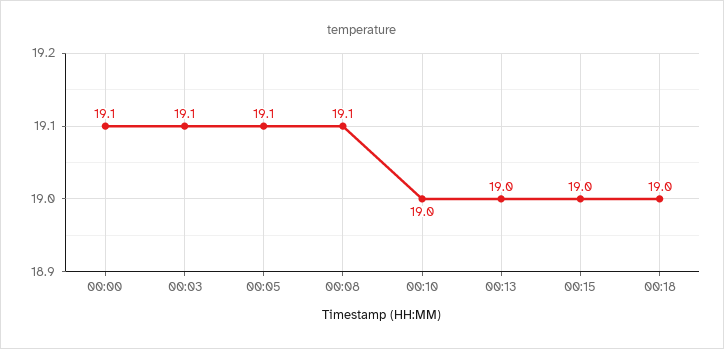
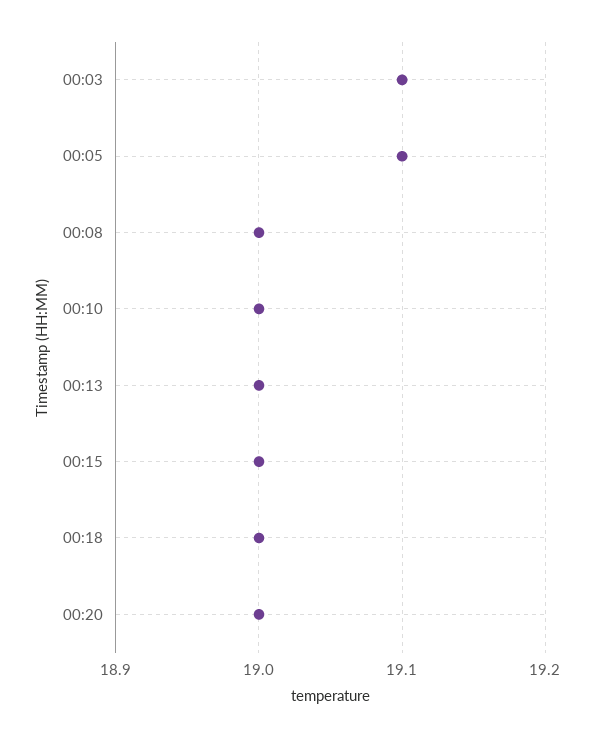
00:00: 19.1 -> none
00:08: 19.1 -> 19
00:20: none -> 19

